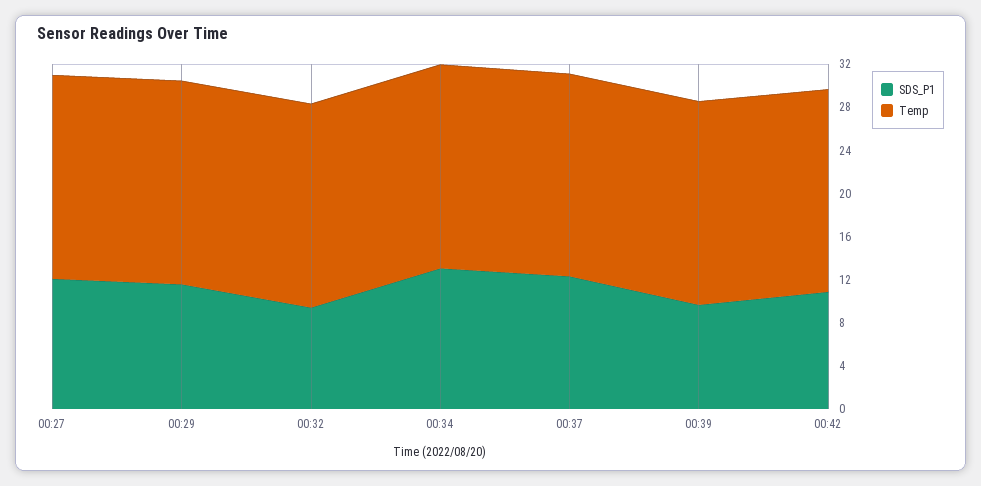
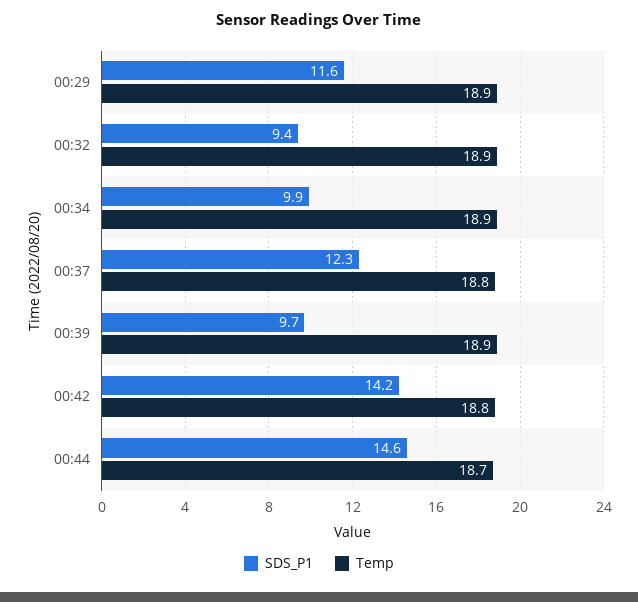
SDS_P1, 00:27: 12 -> none
Temp, 00:27: 19 -> none
SDS_P1, 00:34: 13 -> 9.9
SDS_P1, 00:42: 11 -> 14.2
SDS_P1, 00:44: none -> 14.6
Temp, 00:44: none -> 18.7

